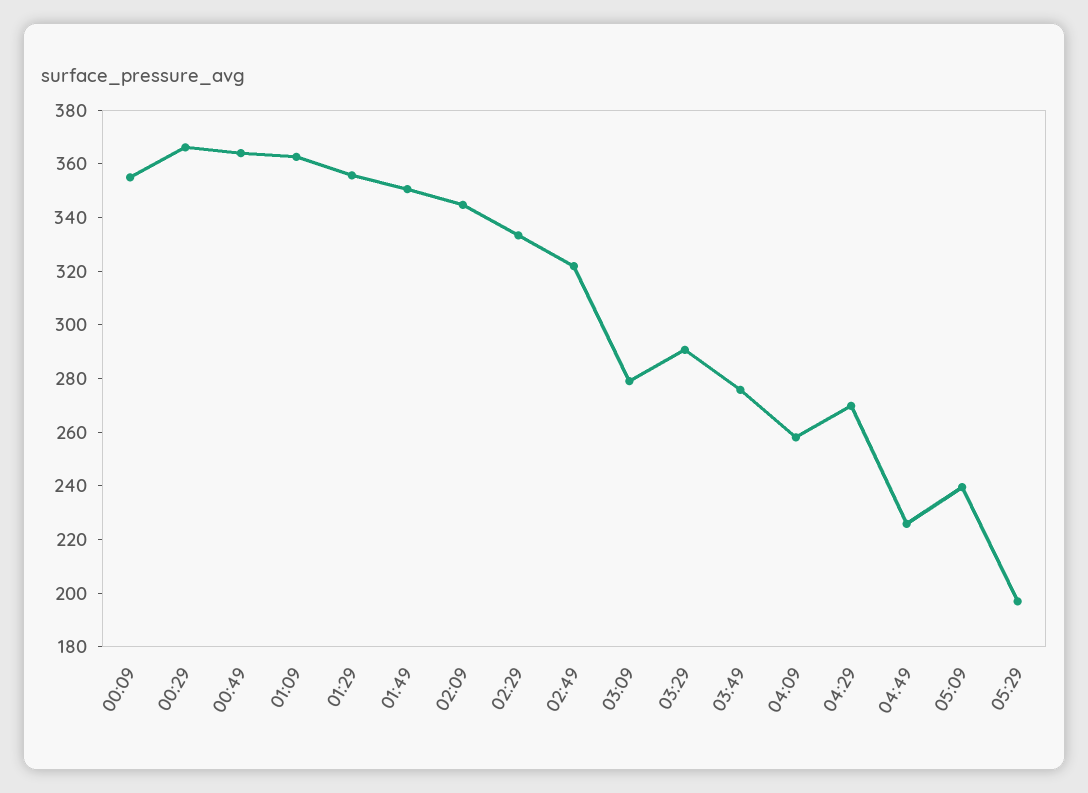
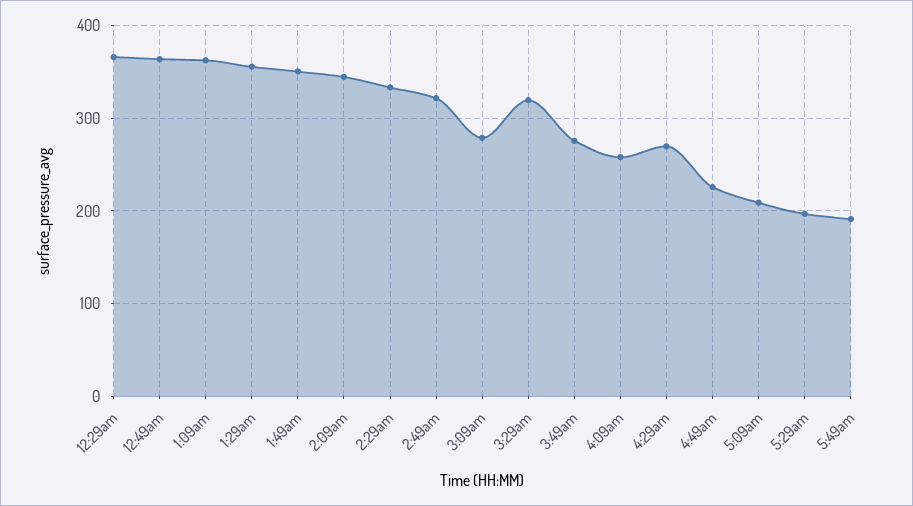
00:09: 355 -> none
03:29: 290 -> 320
05:09: 240 -> 210
5:49am: none -> 190

